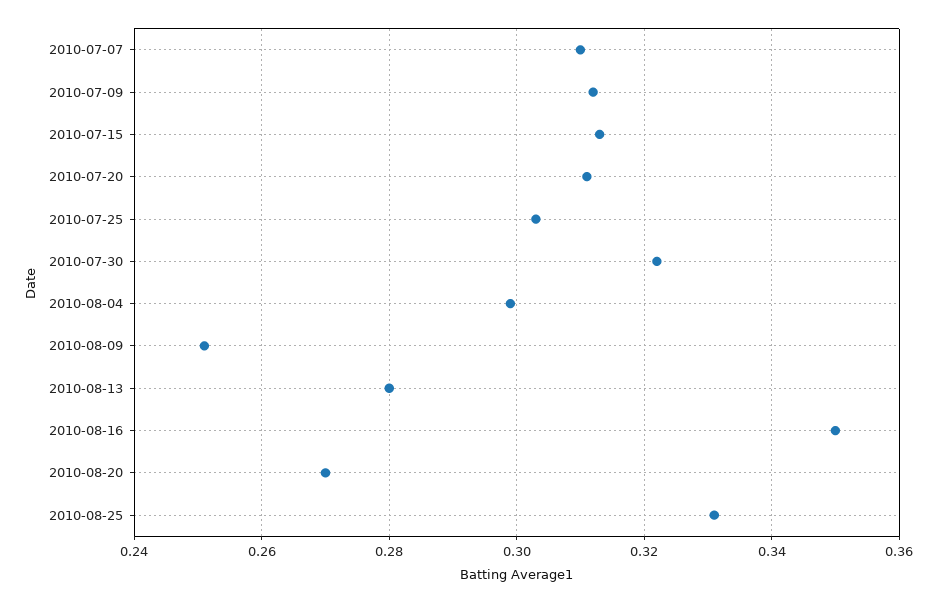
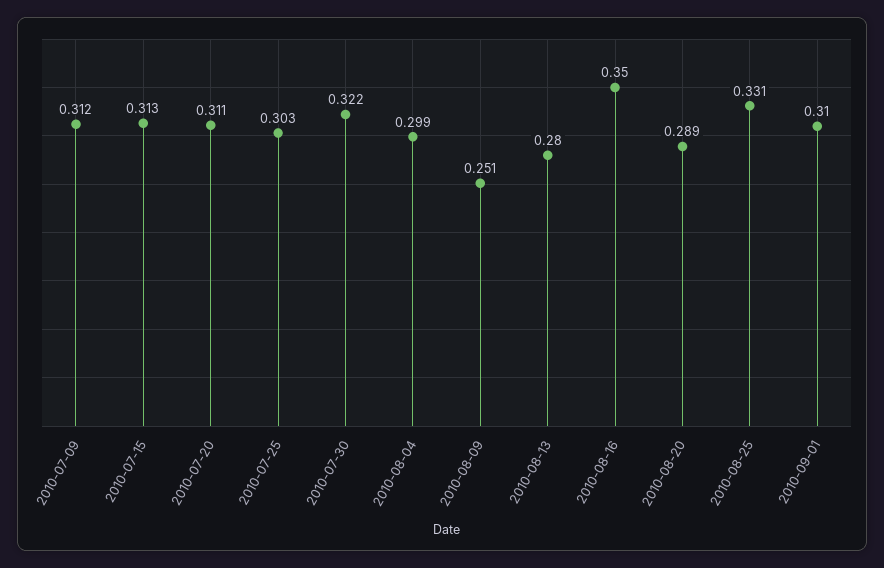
2010-07-07: 0.31 -> none
2010-08-20: 0.27 -> 0.289
2010-09-01: none -> 0.31

